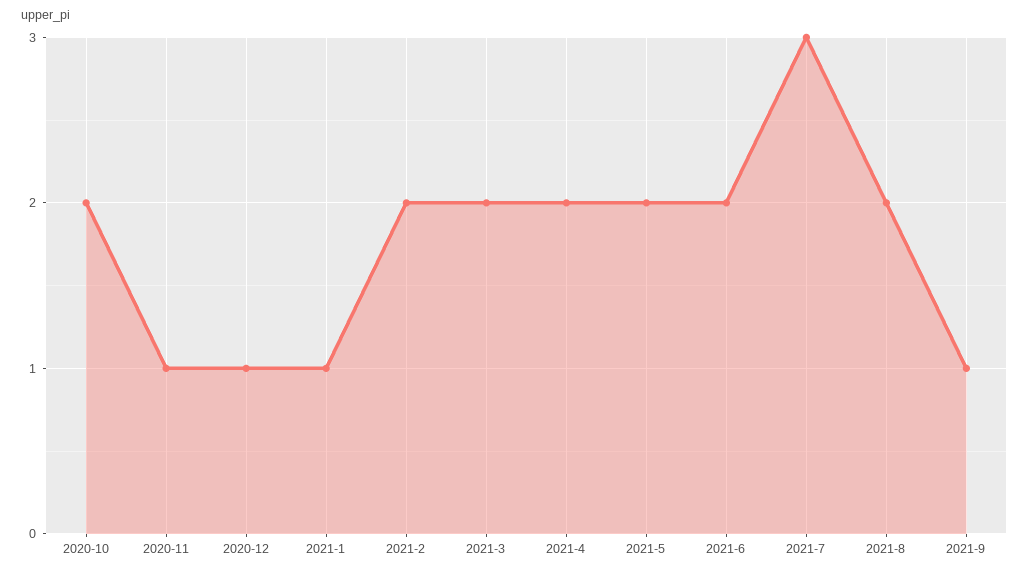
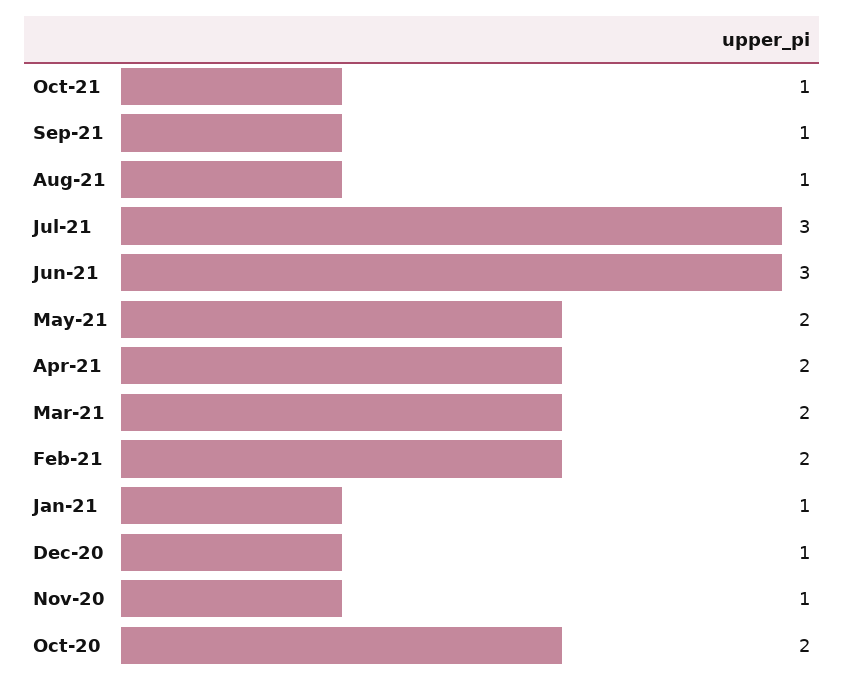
2021-6: 2 -> 3
2021-8: 2 -> 1
Oct-21: none -> 1

